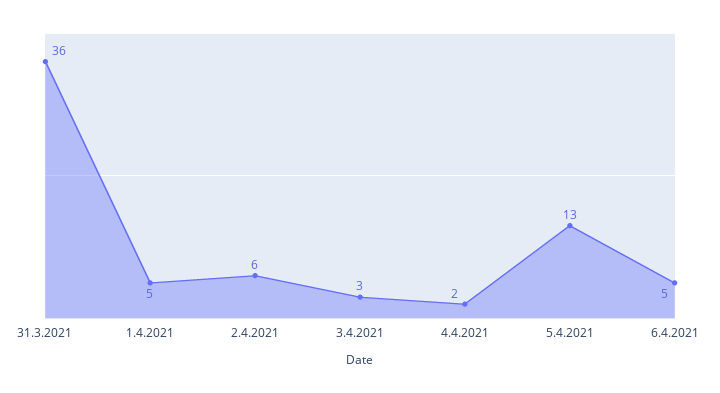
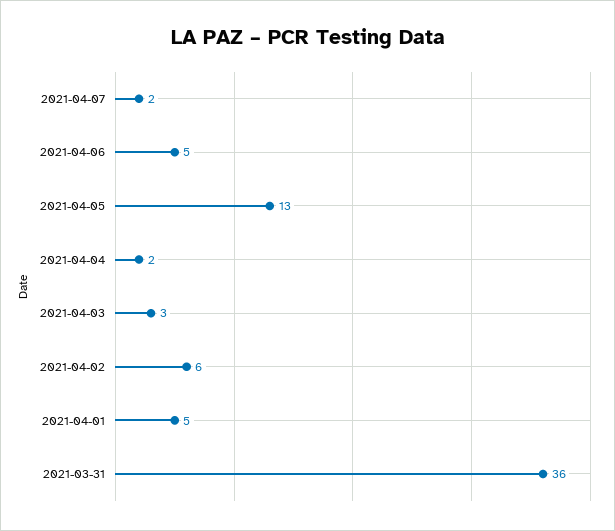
2021-04-07: none -> 2

